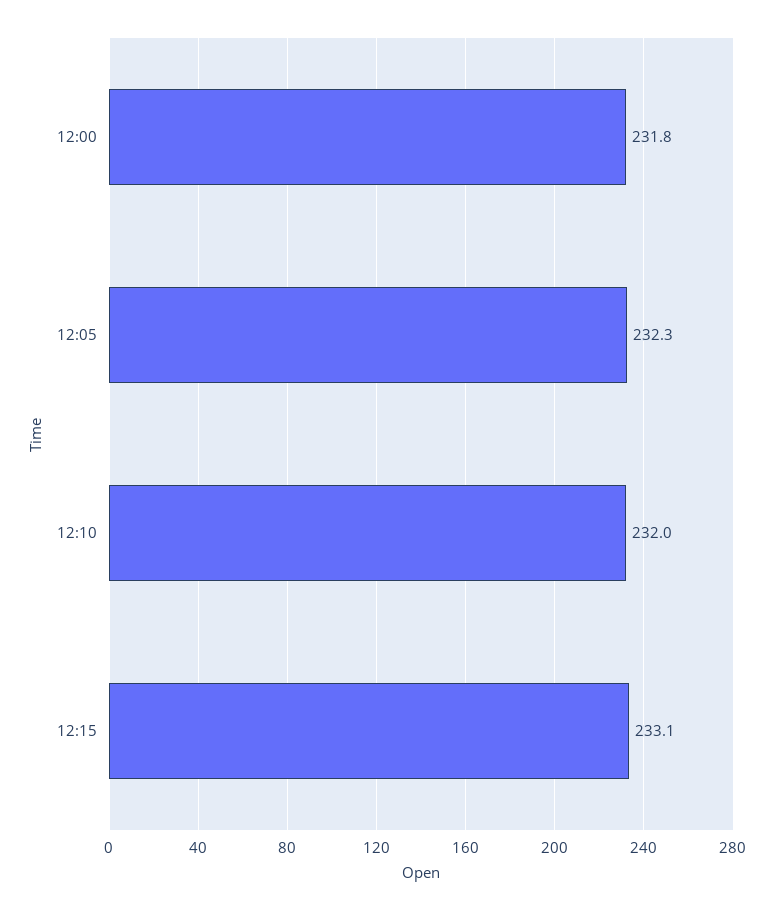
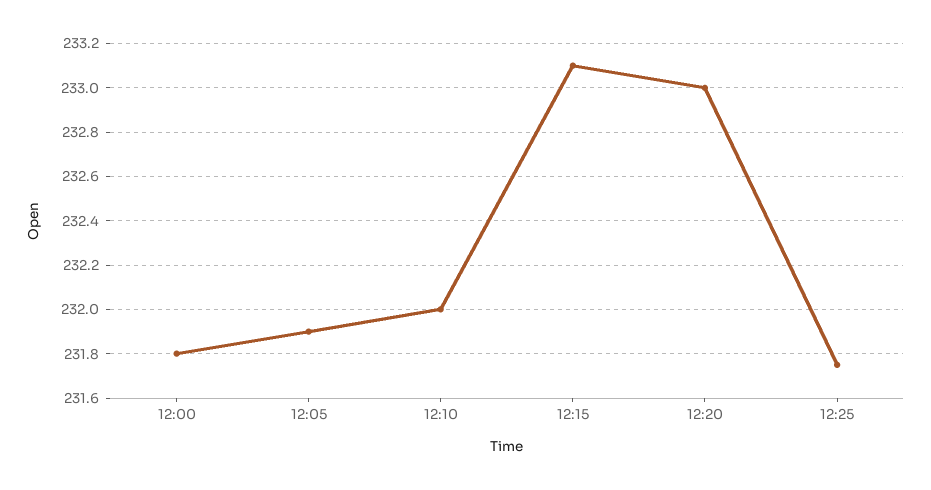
12:05: 232.3 -> 231.9
12:20: none -> 233
12:25: none -> 231.75

